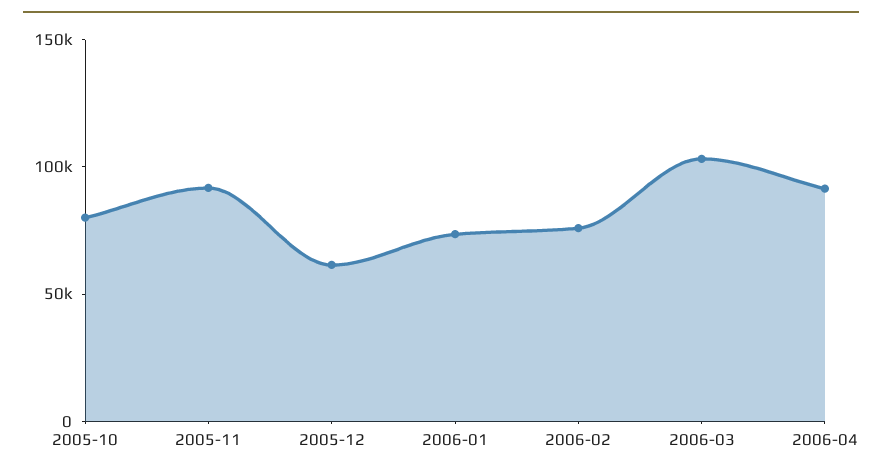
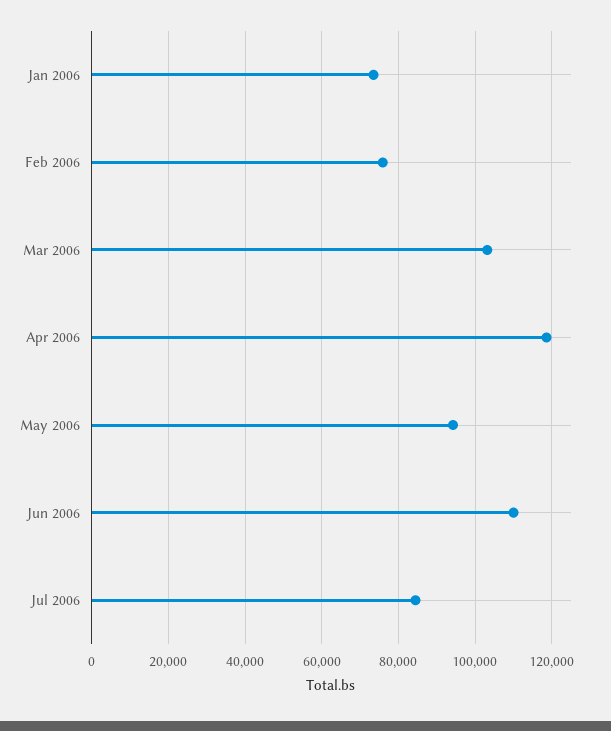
2005-10: 80000 -> none
2005-11: 90000 -> none
2005-12: 60000 -> none
2006-04: 90000 -> 118000
May 2006: none -> 94000
Jun 2006: none -> 110000
Jul 2006: none -> 84000

